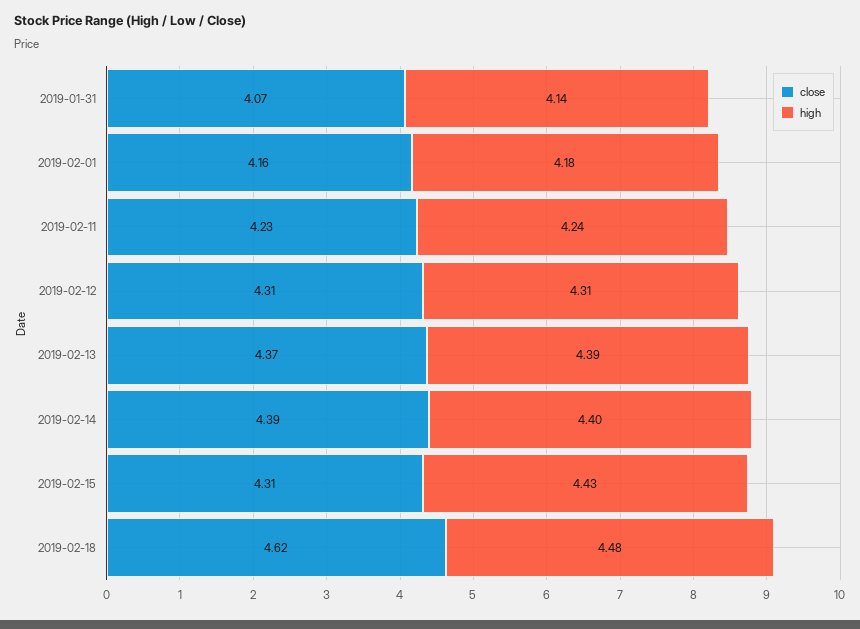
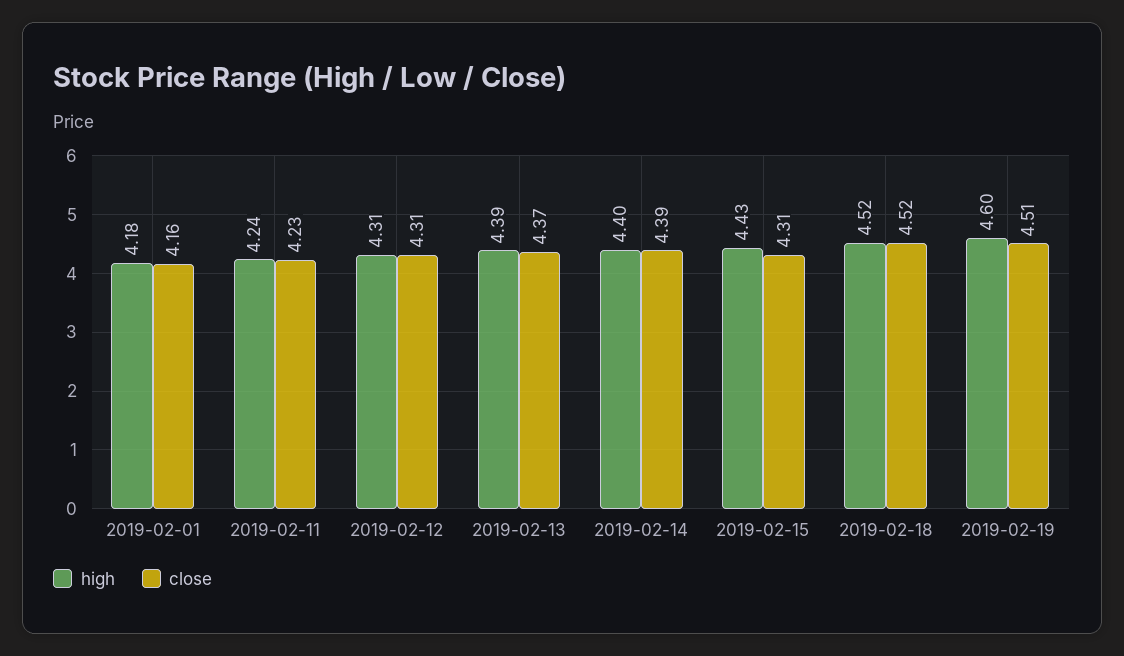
close, 2019-01-31: 4.07 -> none
high, 2019-01-31: 4.14 -> none
close, 2019-02-18: 4.62 -> 4.52
high, 2019-02-18: 4.48 -> 4.52
high, 2019-02-19: none -> 4.6
close, 2019-02-19: none -> 4.51

